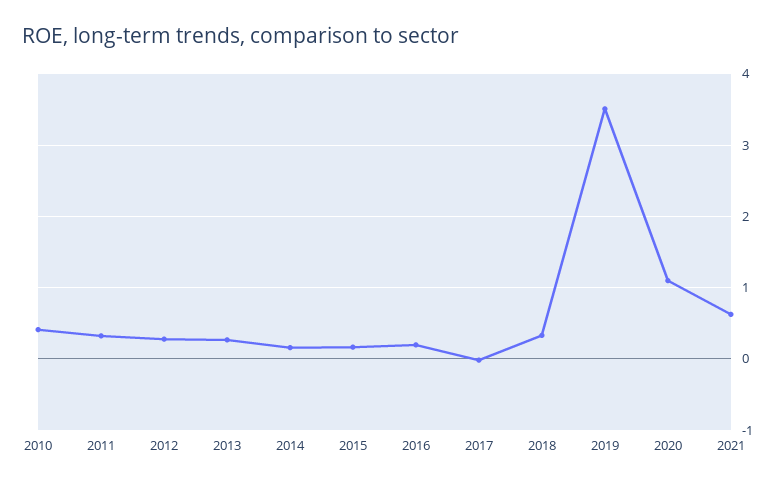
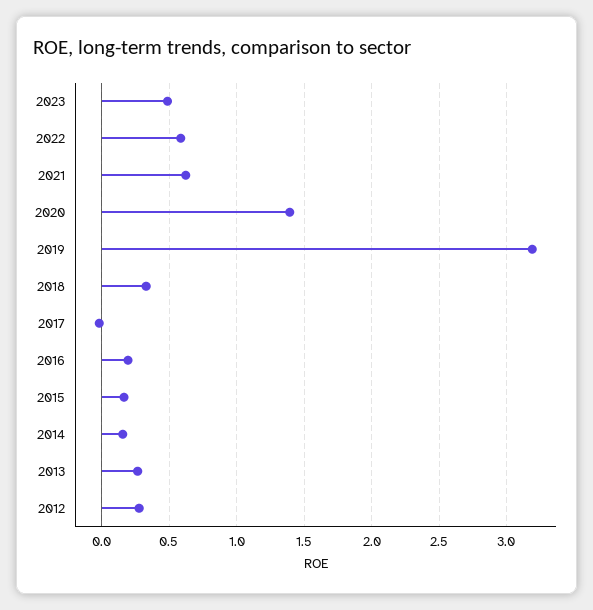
2010: 0.4 -> none
2011: 0.3 -> none
2019: 3.5 -> 3.2
2020: 1.1 -> 1.4
2023: none -> 0.5
2022: none -> 0.6

